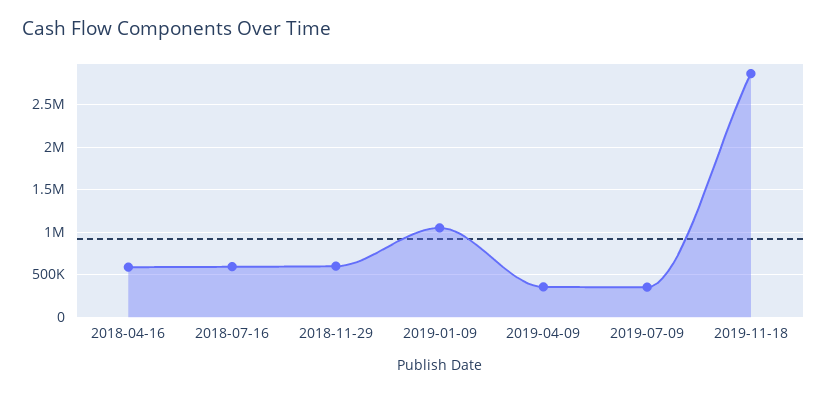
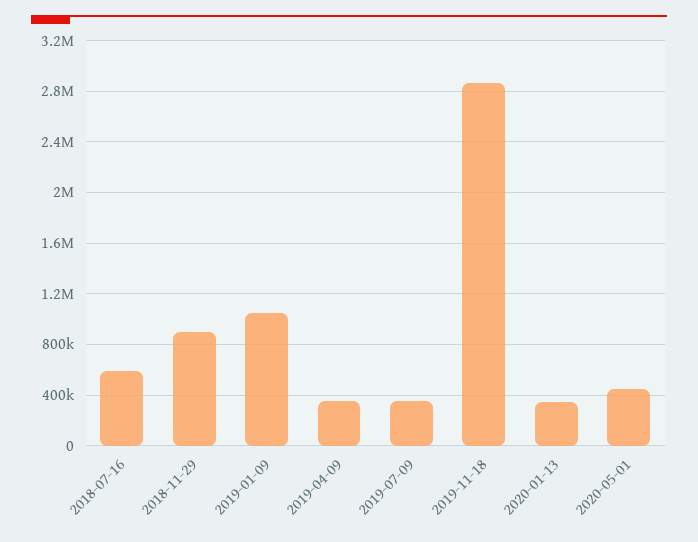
2018-04-16: 600000 -> none
2018-11-29: 600000 -> 900000
2020-01-13: none -> 350000
2020-05-01: none -> 450000

